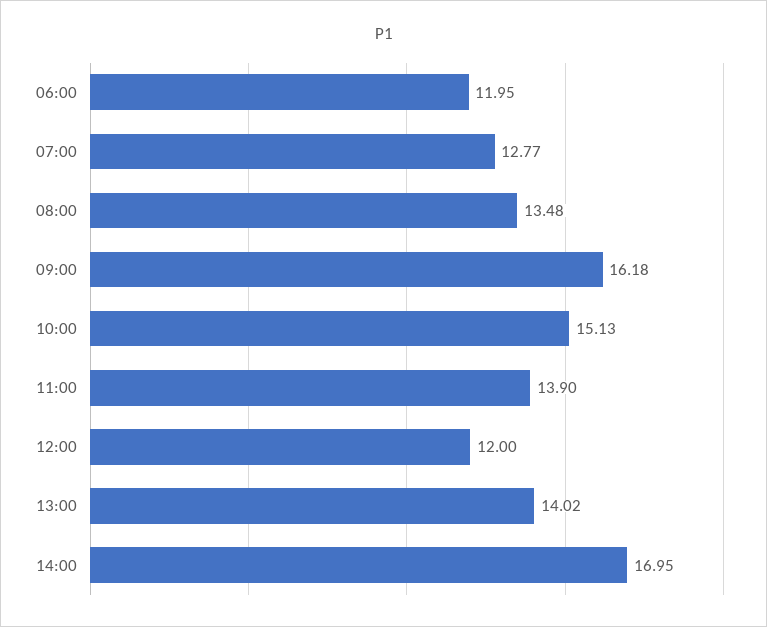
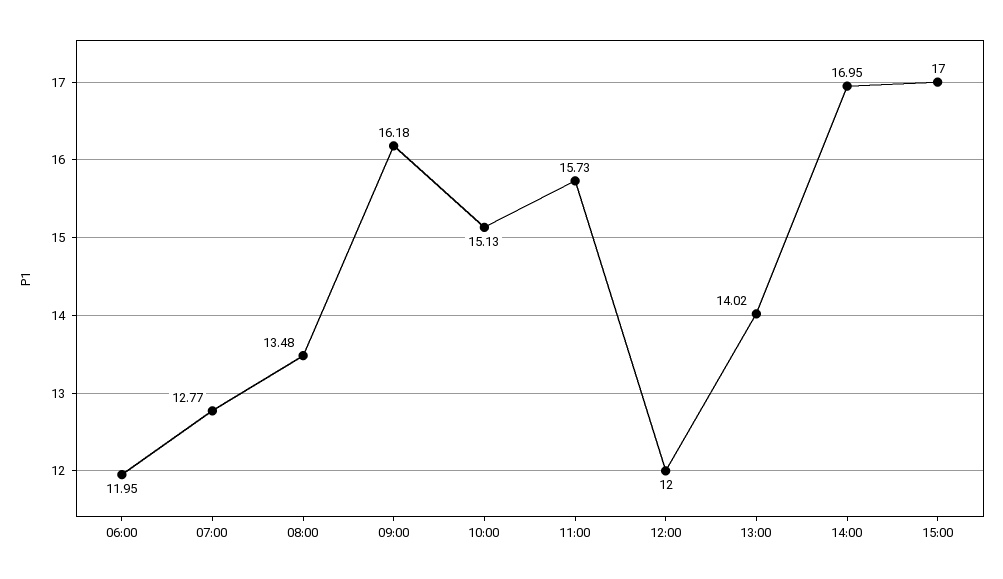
11:00: 13.9 -> 15.73
15:00: none -> 17

